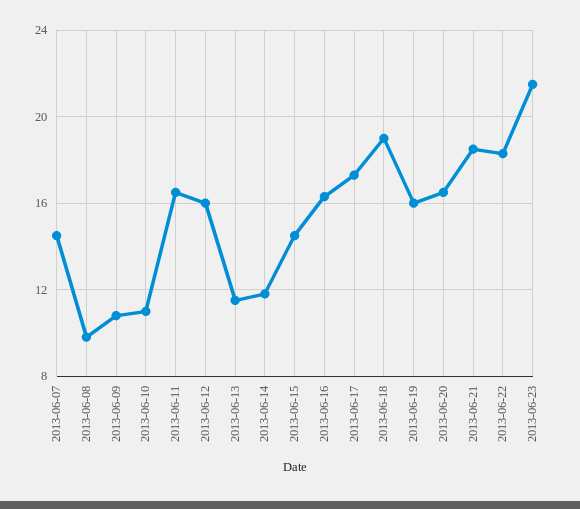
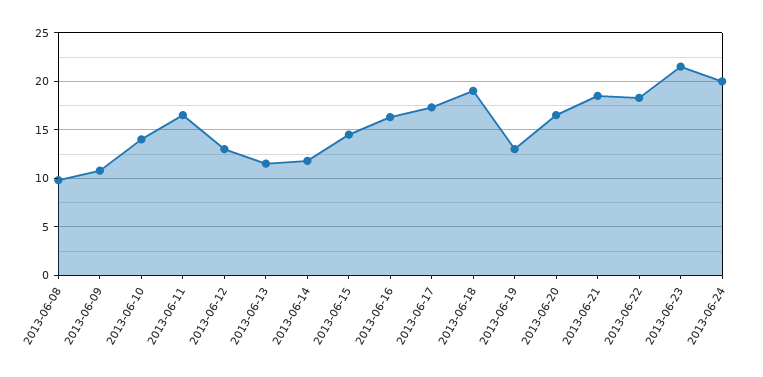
2013-06-07: 14.5 -> none
2013-06-10: 11 -> 14
2013-06-12: 16 -> 13
2013-06-19: 16 -> 13
2013-06-24: none -> 20

